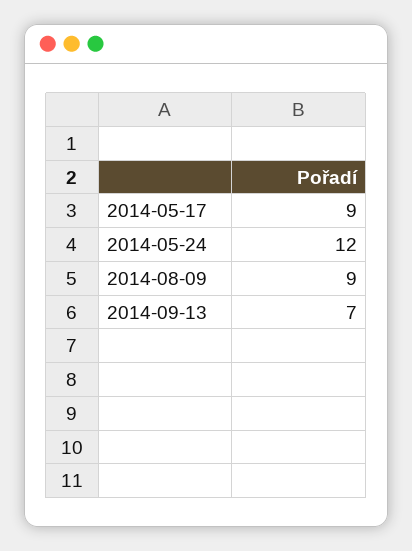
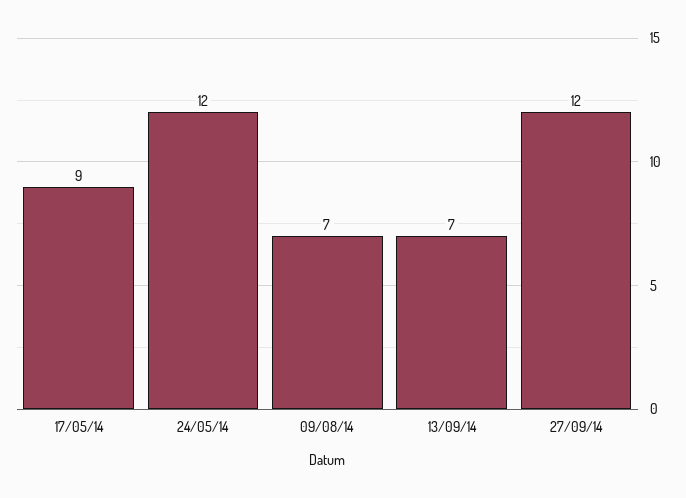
2014-08-09: 9 -> 7
27/09/14: none -> 12

